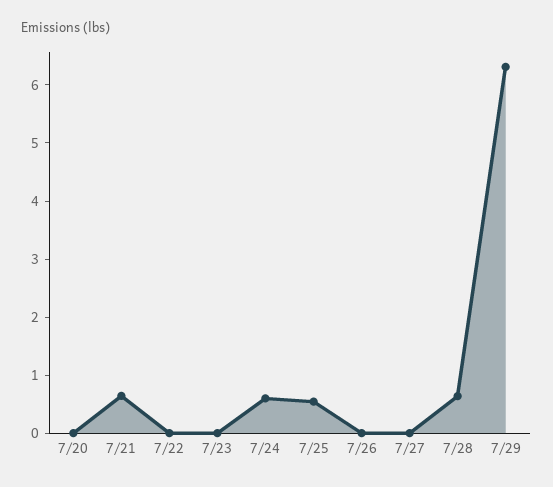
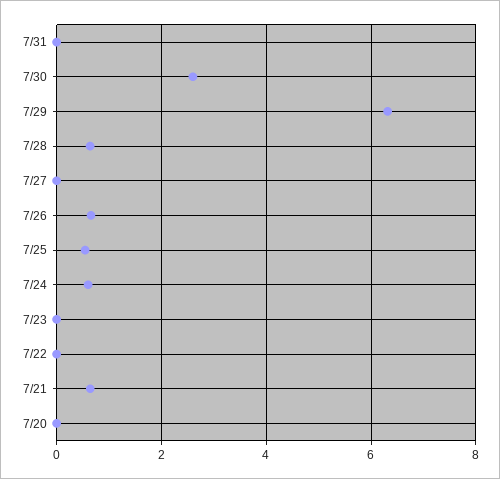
7/26: 0 -> 0.6
7/31: none -> 0
7/30: none -> 2.6

